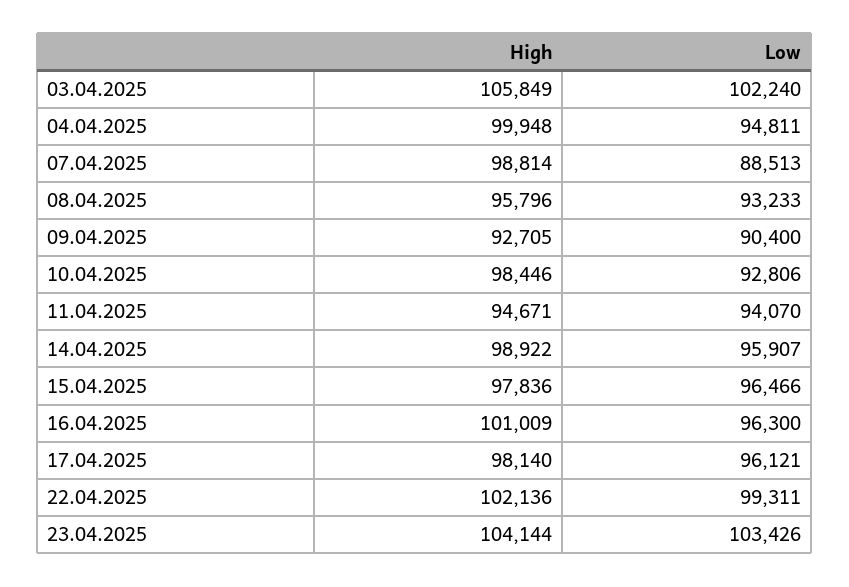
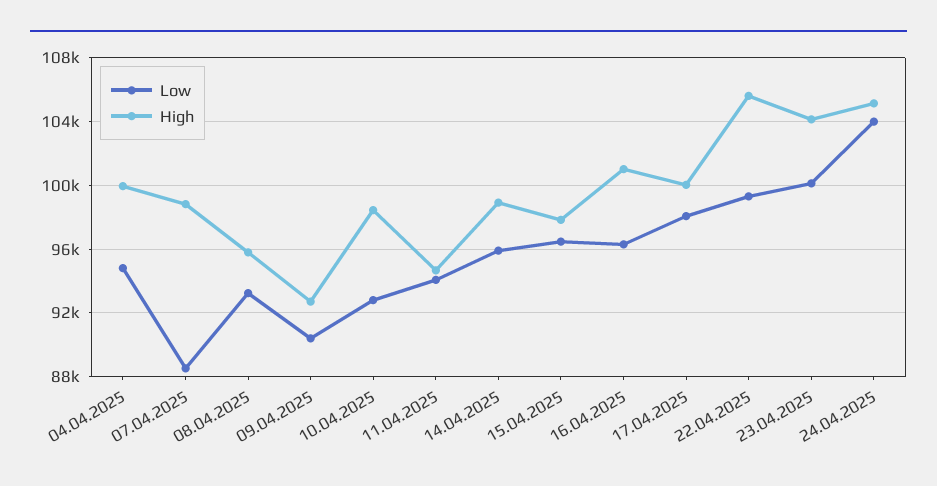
High, 03.04.2025: 105849 -> none
Low, 03.04.2025: 102240 -> none
High, 17.04.2025: 98140 -> 100000
Low, 17.04.2025: 96121 -> 98000
High, 22.04.2025: 102136 -> 105500
Low, 23.04.2025: 103426 -> 100000
Low, 24.04.2025: none -> 104000
High, 24.04.2025: none -> 105000

